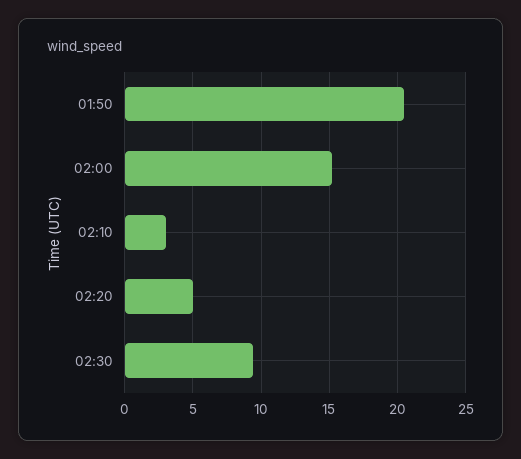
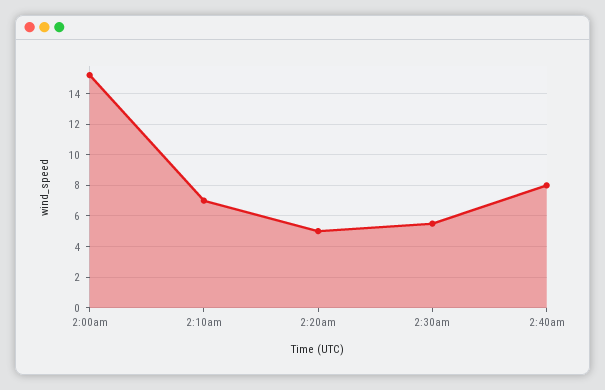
01:50: 20.5 -> none
02:10: 3 -> 7
02:30: 9.5 -> 5.5
2:40am: none -> 8

